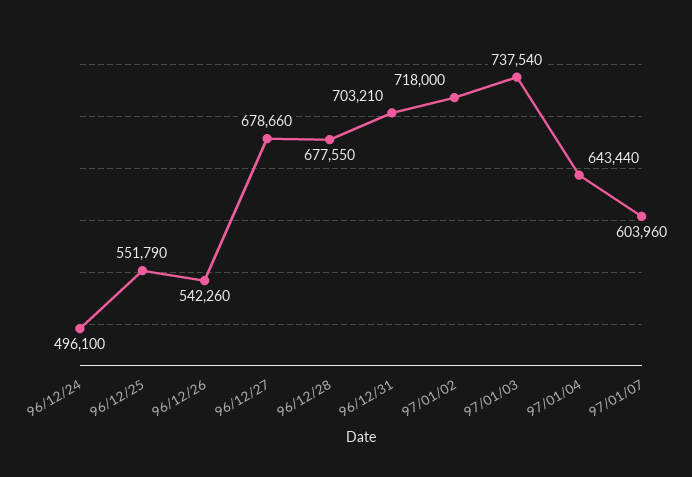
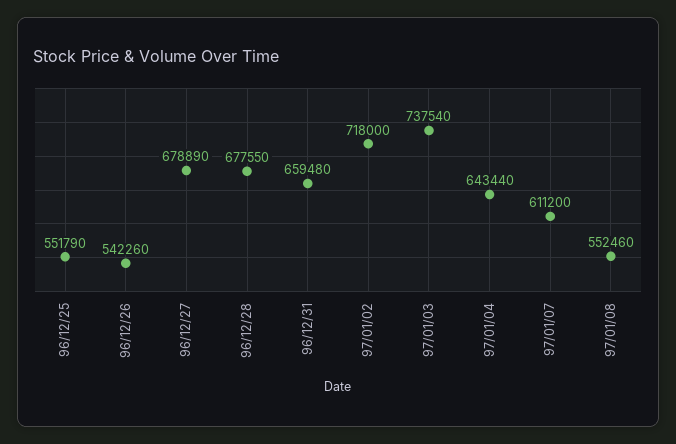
96/12/24: 496100 -> none
96/12/27: 678660 -> 678890
96/12/31: 703210 -> 659480
97/01/07: 603960 -> 611200
97/01/08: none -> 552460

